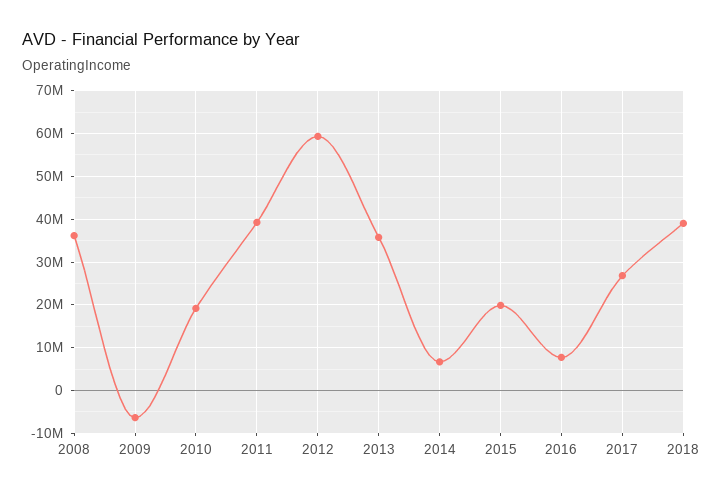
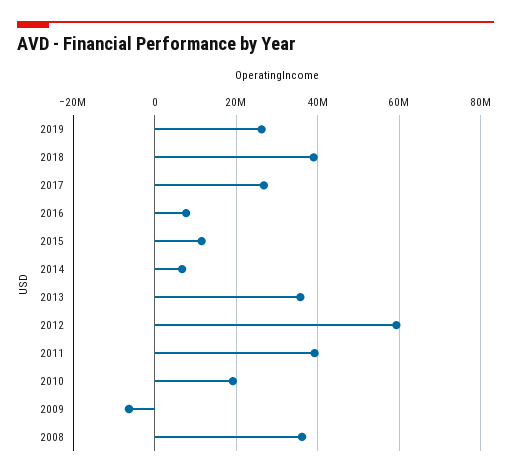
2015: 20000000 -> 12000000
2019: none -> 26000000

